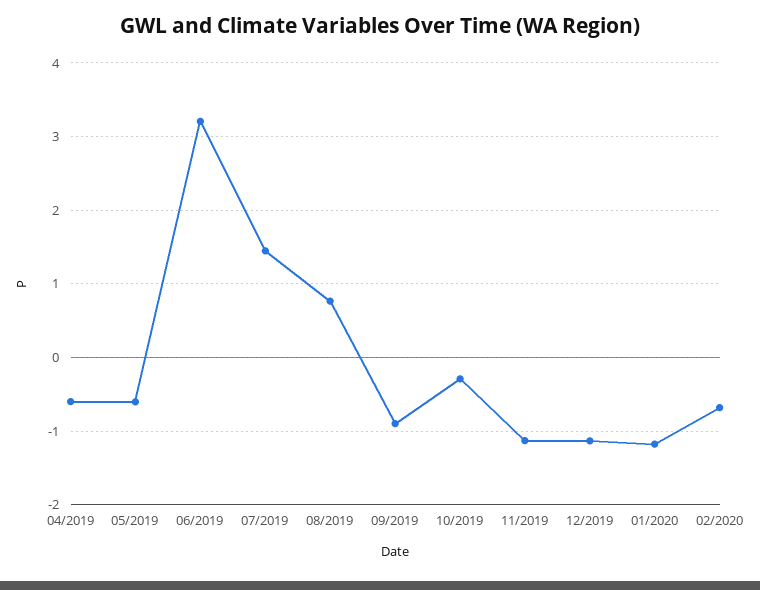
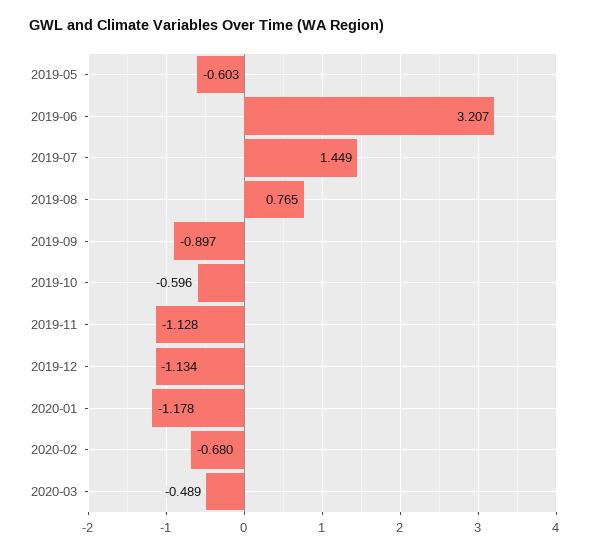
04/2019: -0.6 -> none
10/2019: -0.3 -> -0.596
2020-03: none -> -0.489

